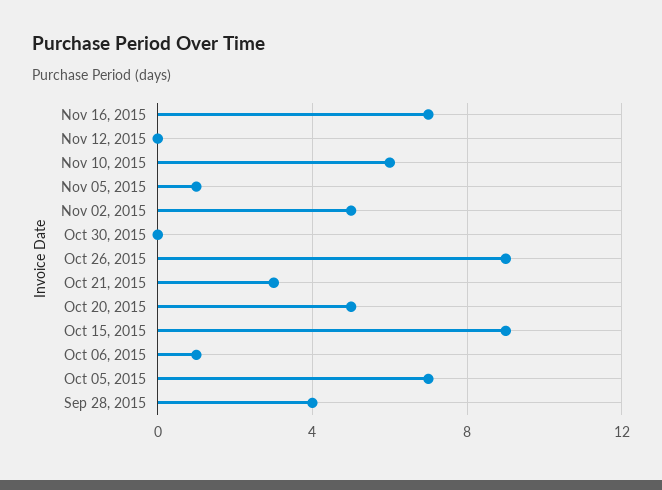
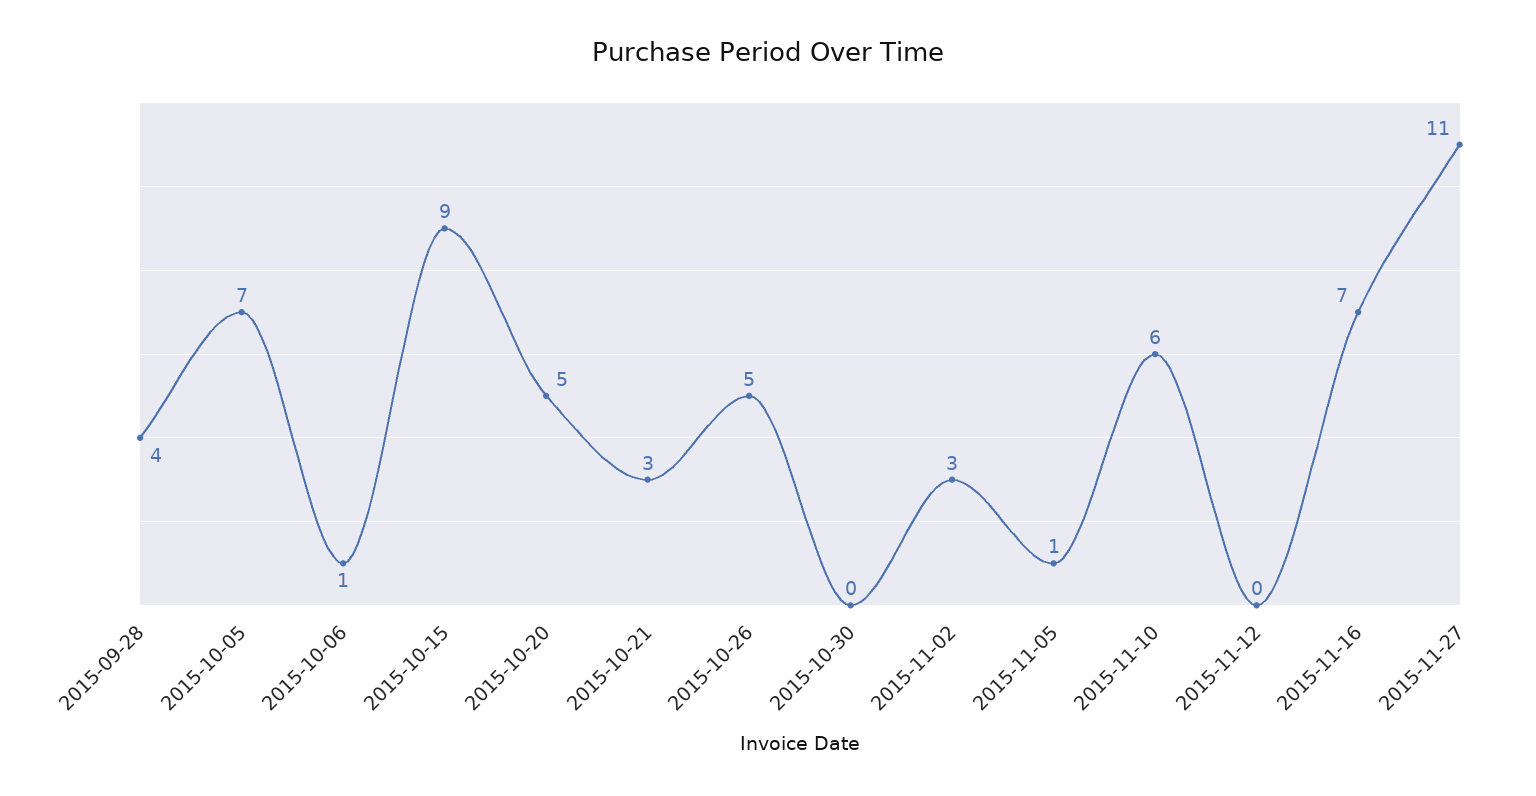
Nov 02, 2015: 5 -> 3
Oct 26, 2015: 9 -> 5
2015-11-27: none -> 11

